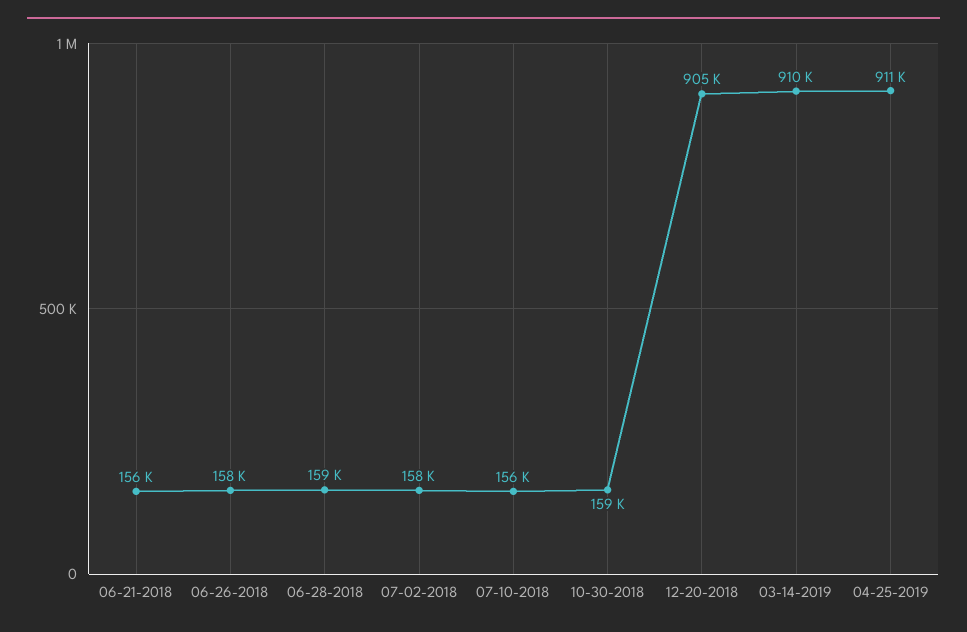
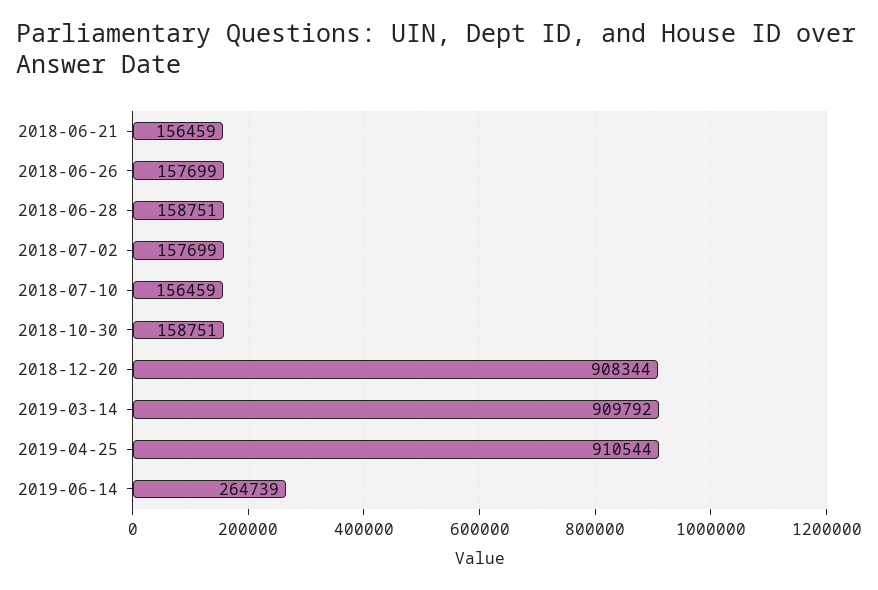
12-20-2018: 905000 -> 908344
2019-06-14: none -> 264739

